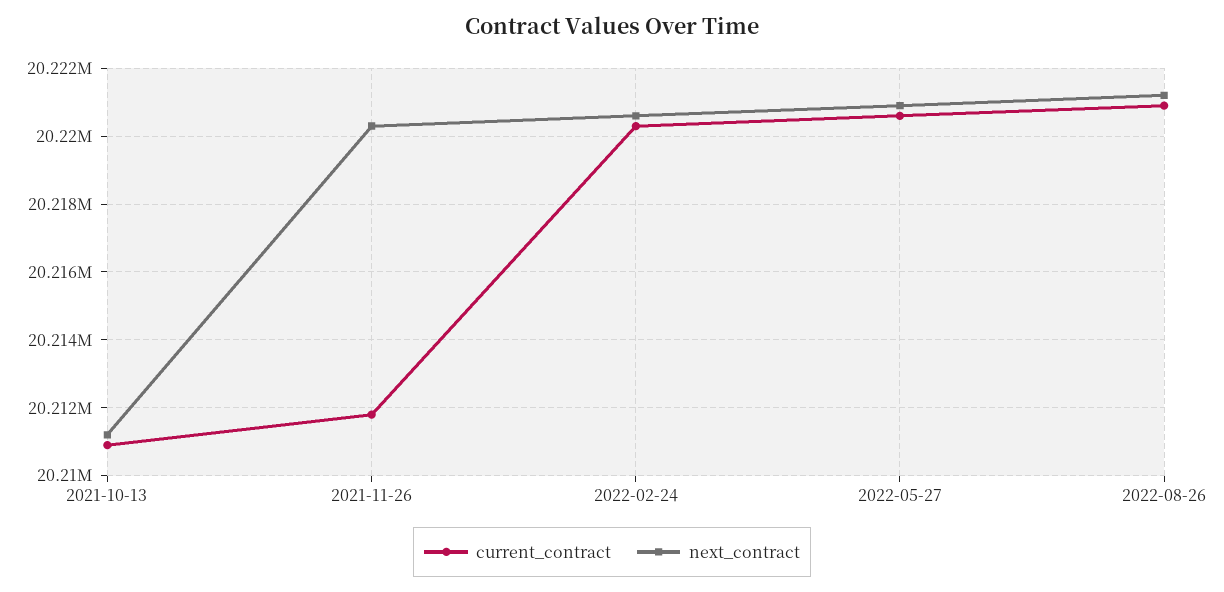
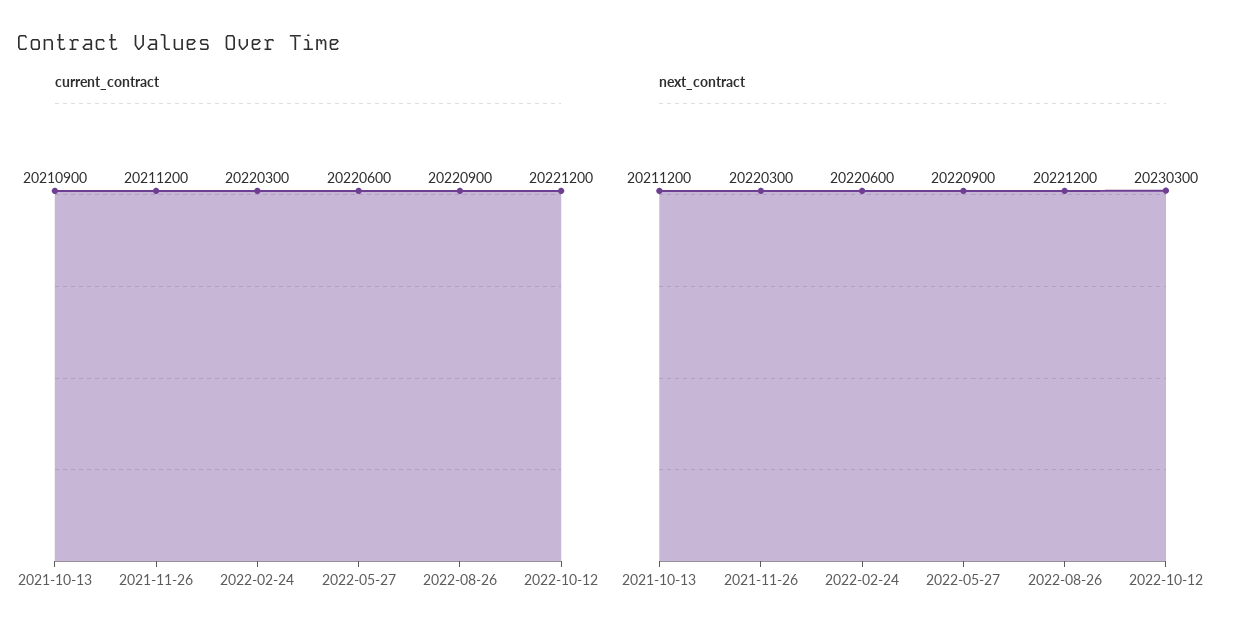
current_contract, 2021-11-26: 20211800 -> 20211200
current_contract, 2022-10-12: none -> 20221200
next_contract, 2022-10-12: none -> 20230300

